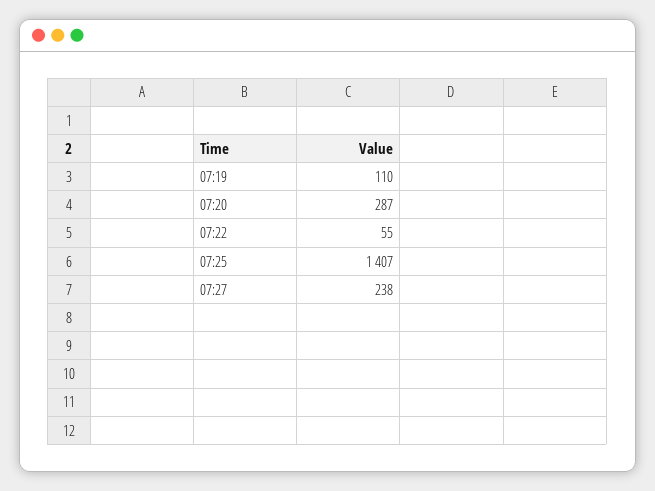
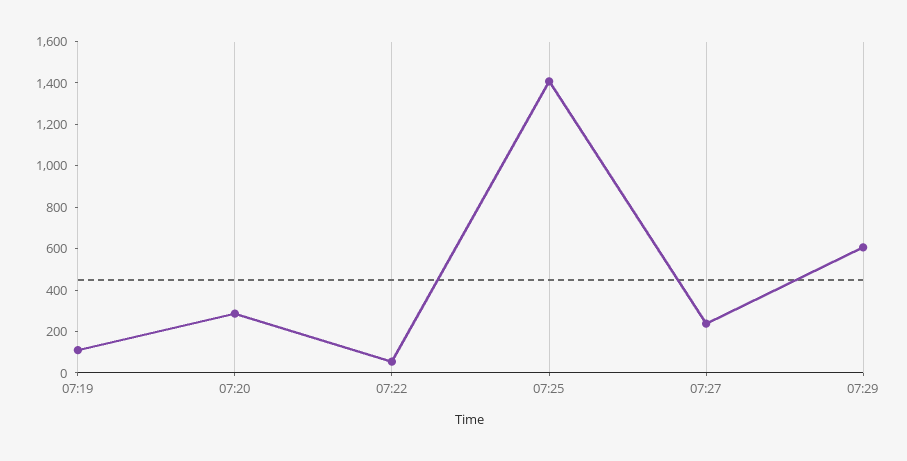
07:29: none -> 600

